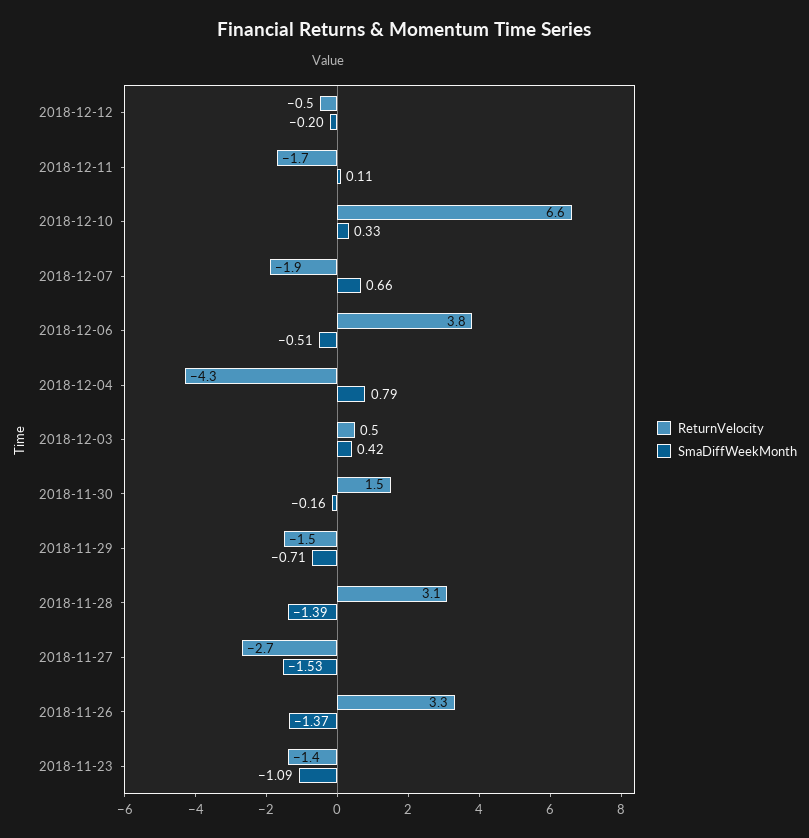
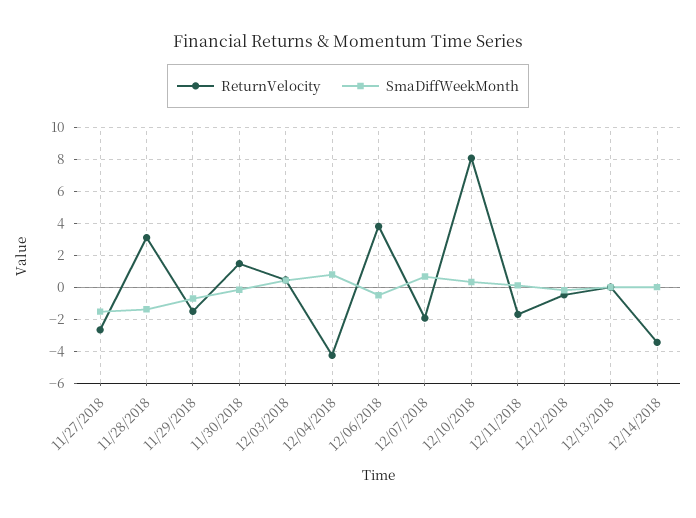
ReturnVelocity, 2018-12-10: 6.6 -> 8
ReturnVelocity, 2018-11-26: 3.3 -> none
SmaDiffWeekMonth, 2018-11-26: -1.37 -> none
ReturnVelocity, 2018-11-23: -1.4 -> none
SmaDiffWeekMonth, 2018-11-23: -1.09 -> none
ReturnVelocity, 12/13/2018: none -> 0
SmaDiffWeekMonth, 12/13/2018: none -> 0
ReturnVelocity, 12/14/2018: none -> -3.5
SmaDiffWeekMonth, 12/14/2018: none -> 0

